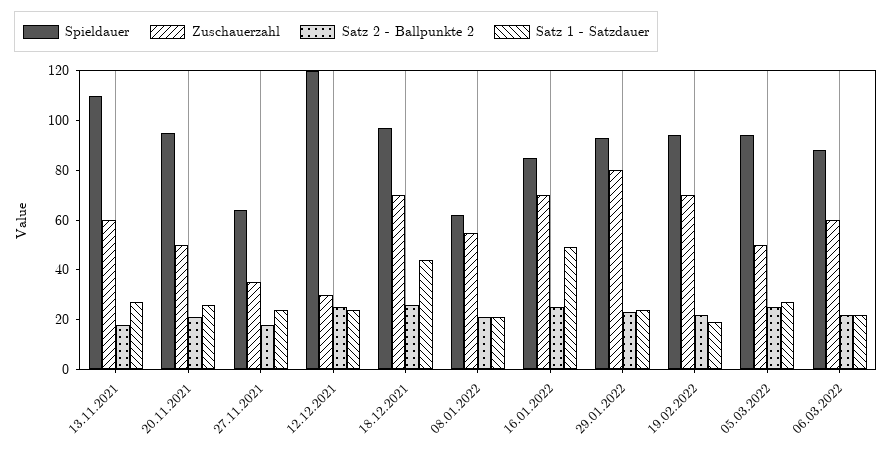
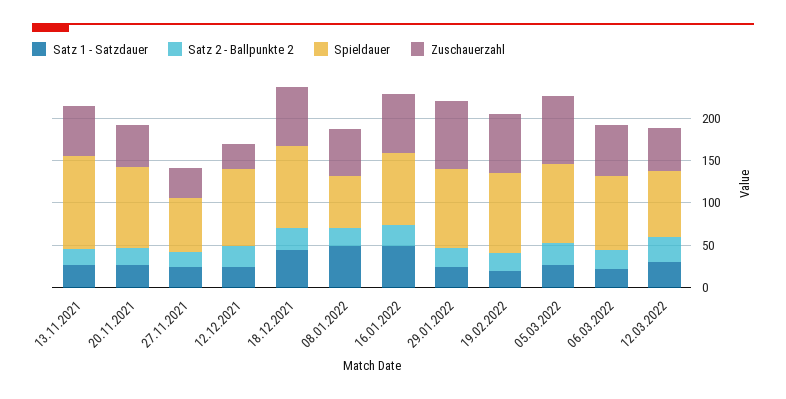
Spieldauer, 12.12.2021: 120 -> 90
Satz 1 - Satzdauer, 08.01.2022: 20 -> 50
Zuschauerzahl, 05.03.2022: 50 -> 80
Satz 1 - Satzdauer, 12.03.2022: none -> 30
Satz 2 - Ballpunkte 2, 12.03.2022: none -> 30
Spieldauer, 12.03.2022: none -> 80
Zuschauerzahl, 12.03.2022: none -> 50

